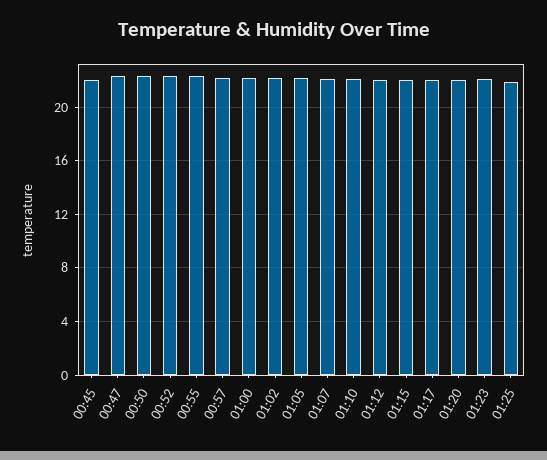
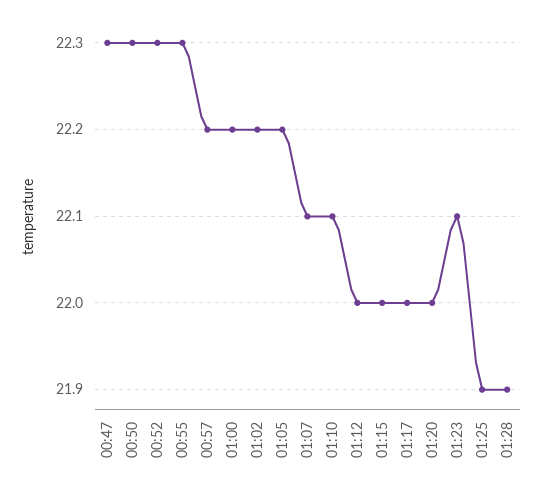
00:45: 22 -> none
01:28: none -> 21.9

